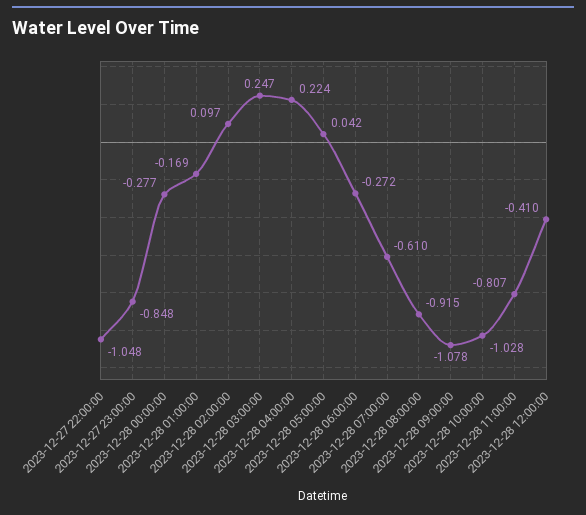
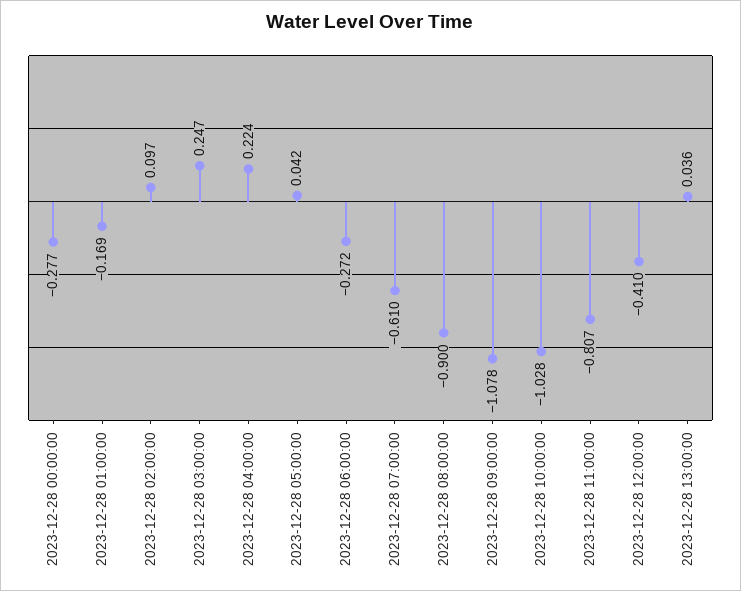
2023-12-27 22:00:00: -1.048 -> none
2023-12-27 23:00:00: -0.848 -> none
2023-12-28 08:00:00: -0.915 -> -0.9
2023-12-28 13:00:00: none -> 0.036

